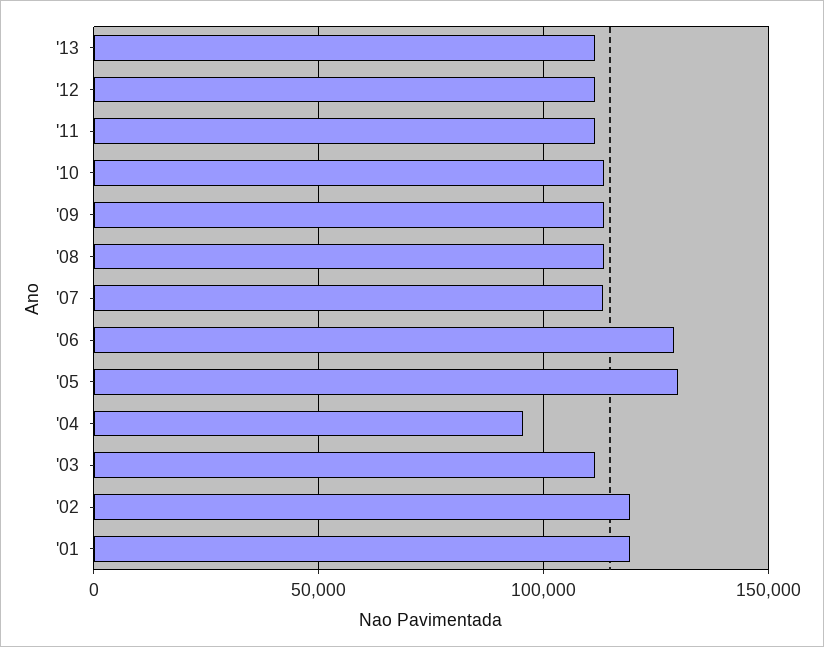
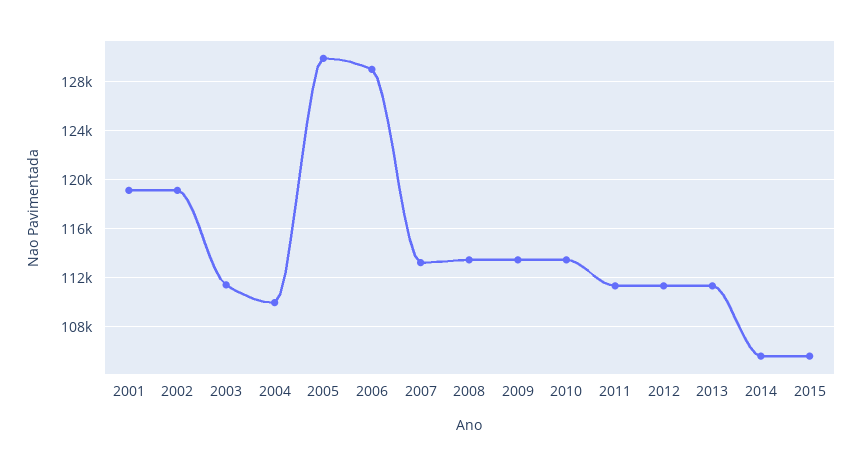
'04: 95000 -> 110000
2014: none -> 105500
2015: none -> 105500

